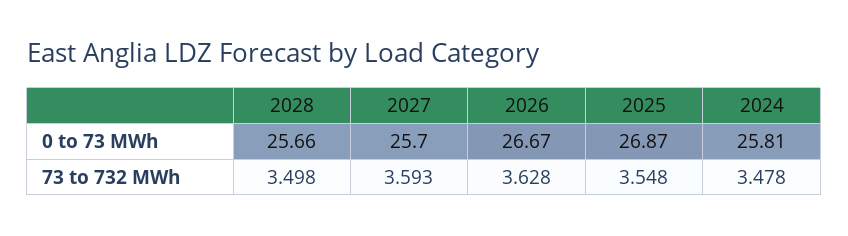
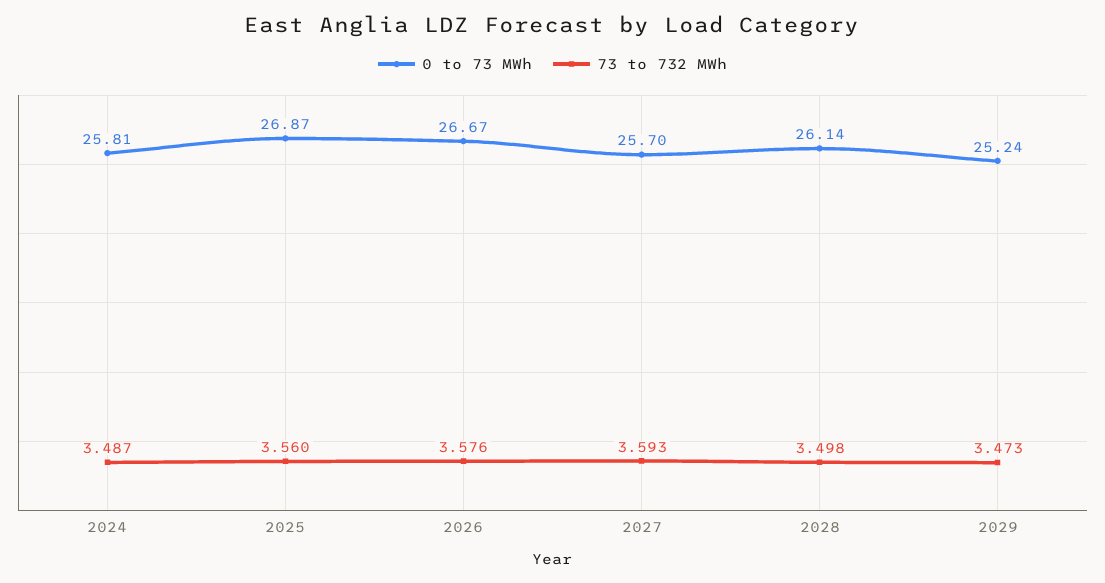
0 to 73 MWh, 2028: 25.66 -> 26.14
73 to 732 MWh, 2026: 3.628 -> 3.576
73 to 732 MWh, 2025: 3.548 -> 3.56
73 to 732 MWh, 2024: 3.478 -> 3.487
0 to 73 MWh, 2029: none -> 25.24
73 to 732 MWh, 2029: none -> 3.473

